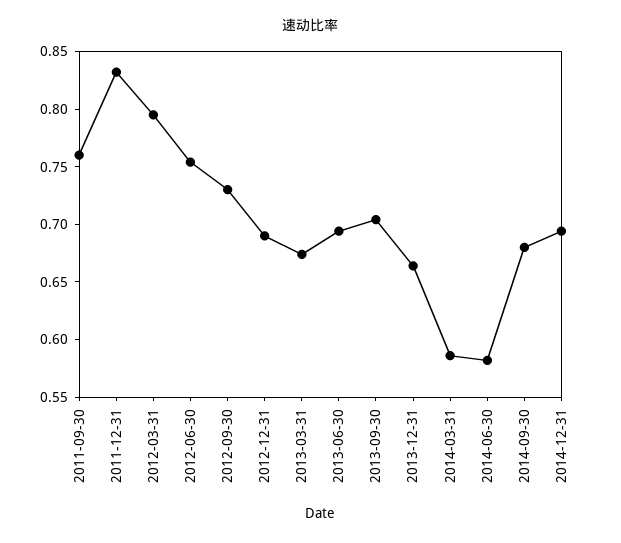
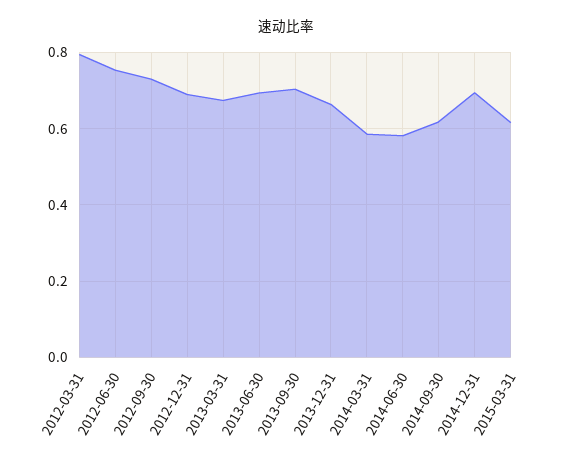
2011-09-30: 0.76 -> none
2011-12-31: 0.83 -> none
2014-09-30: 0.68 -> 0.62
2015-03-31: none -> 0.62

